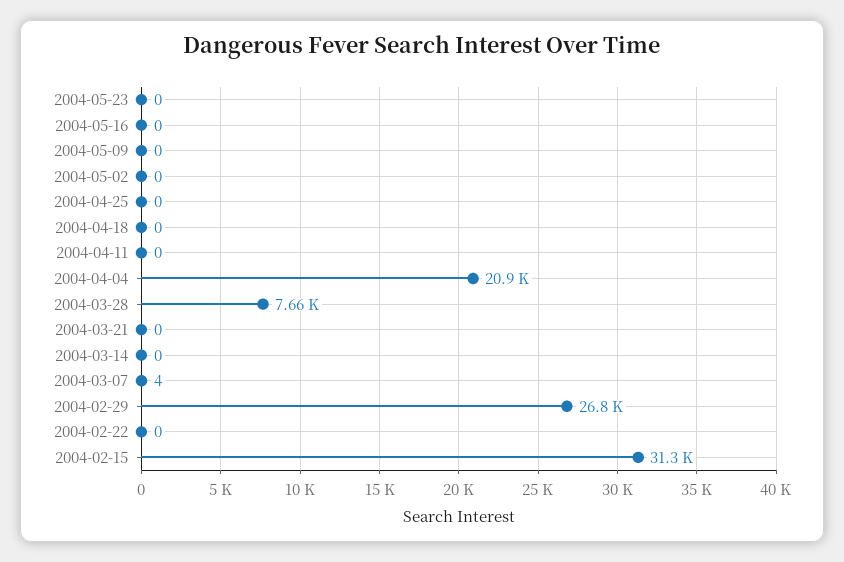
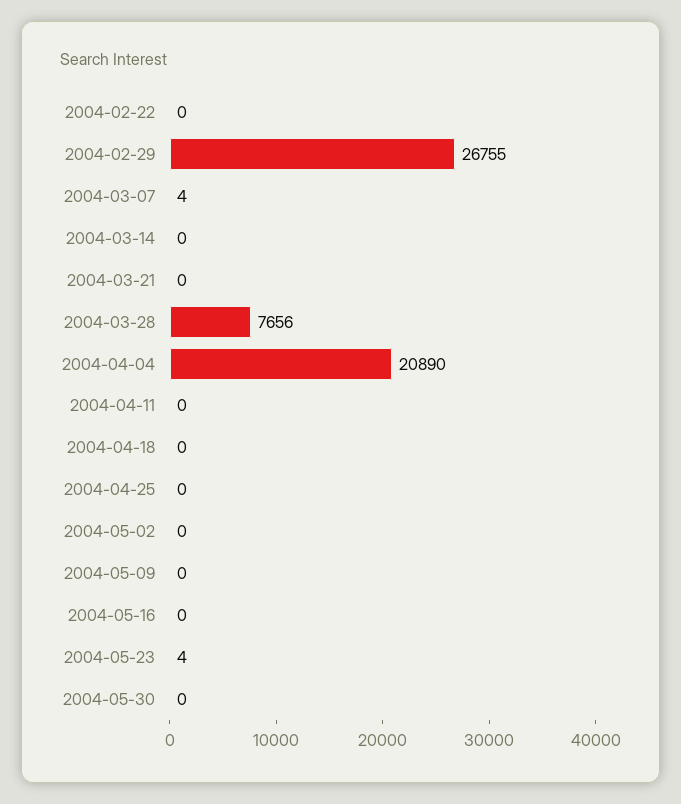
2004-05-23: 0 -> 4
2004-02-15: 31300 -> none
2004-05-30: none -> 0

